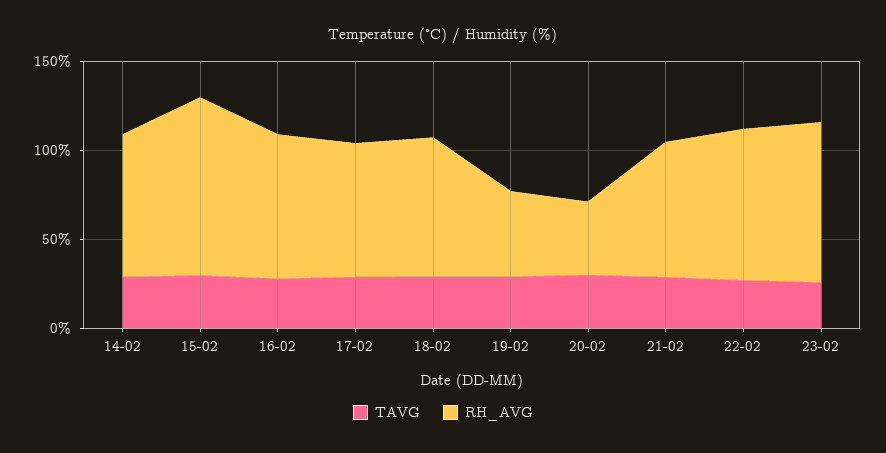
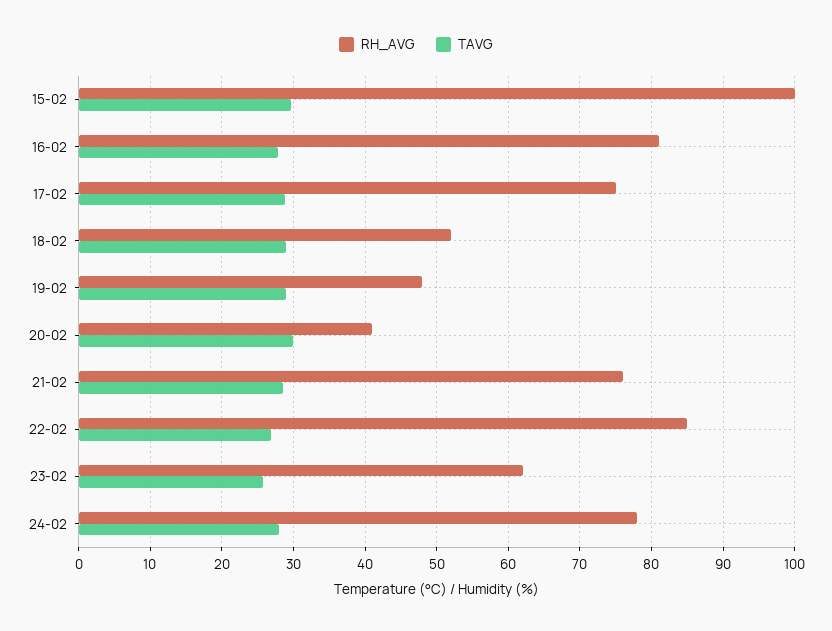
TAVG, 14-02: 30 -> none
RH_AVG, 14-02: 80 -> none
RH_AVG, 18-02: 80 -> 52
RH_AVG, 23-02: 90 -> 62
RH_AVG, 24-02: none -> 78
TAVG, 24-02: none -> 28

